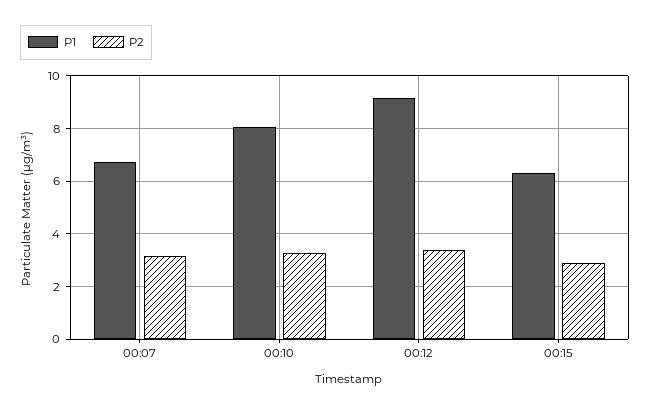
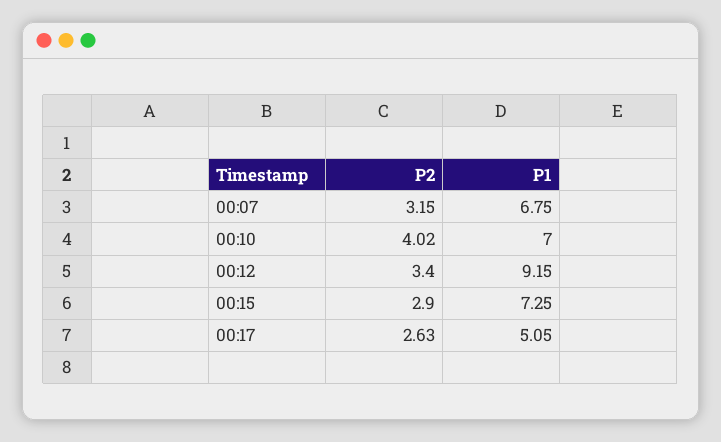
P1, 00:10: 8 -> 7
P2, 00:10: 3.25 -> 4.02
P1, 00:15: 6.25 -> 7.25
P2, 00:17: none -> 2.63
P1, 00:17: none -> 5.05

